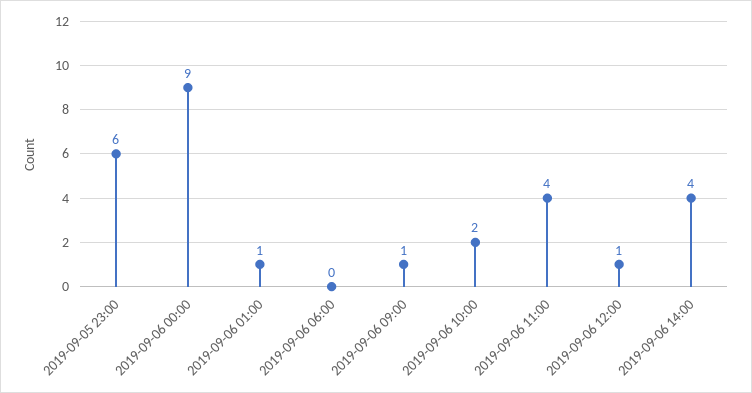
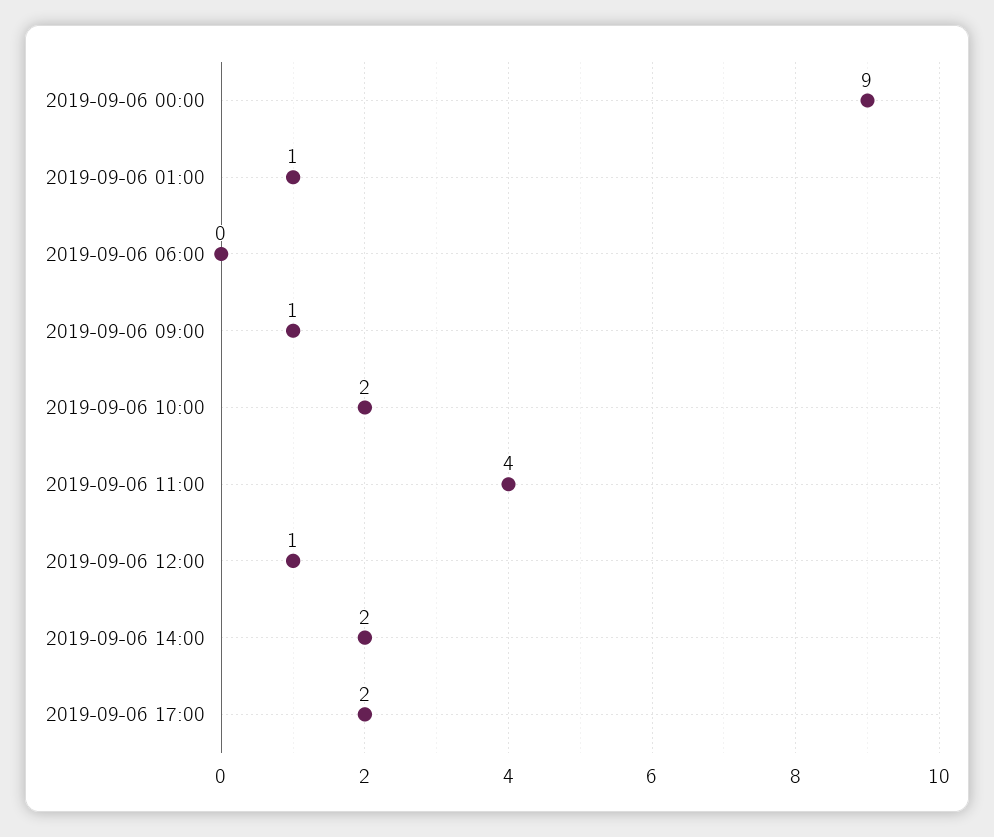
2019-09-05 23:00: 6 -> none
2019-09-06 14:00: 4 -> 2
2019-09-06 17:00: none -> 2

